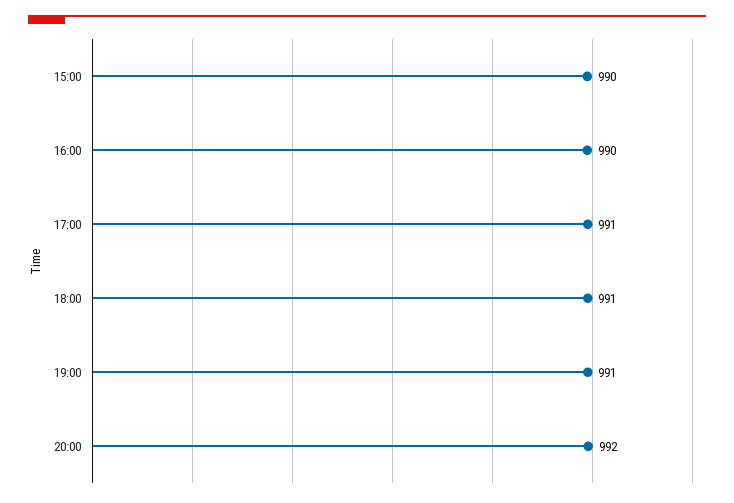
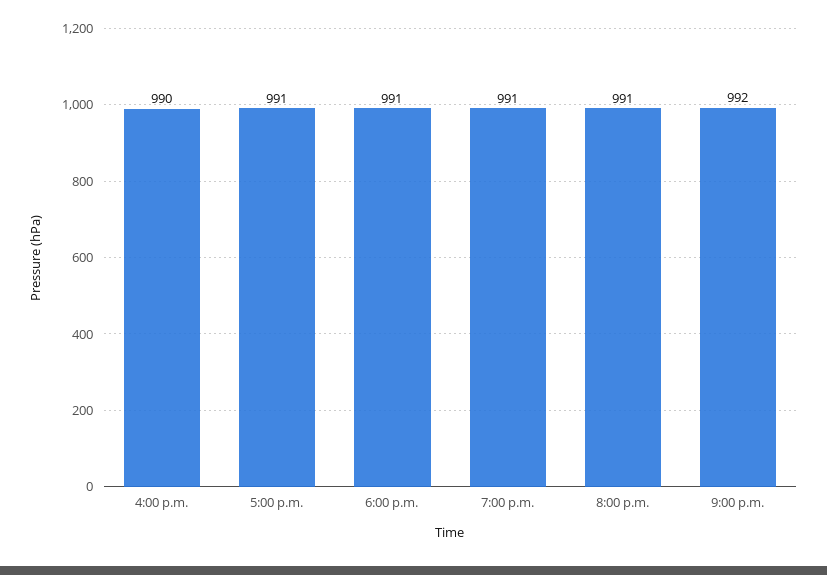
15:00: 990 -> none
20:00: 992 -> 991
9:00 p.m.: none -> 992

